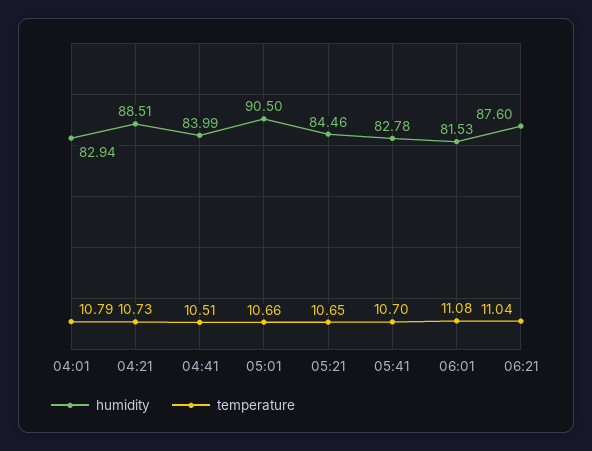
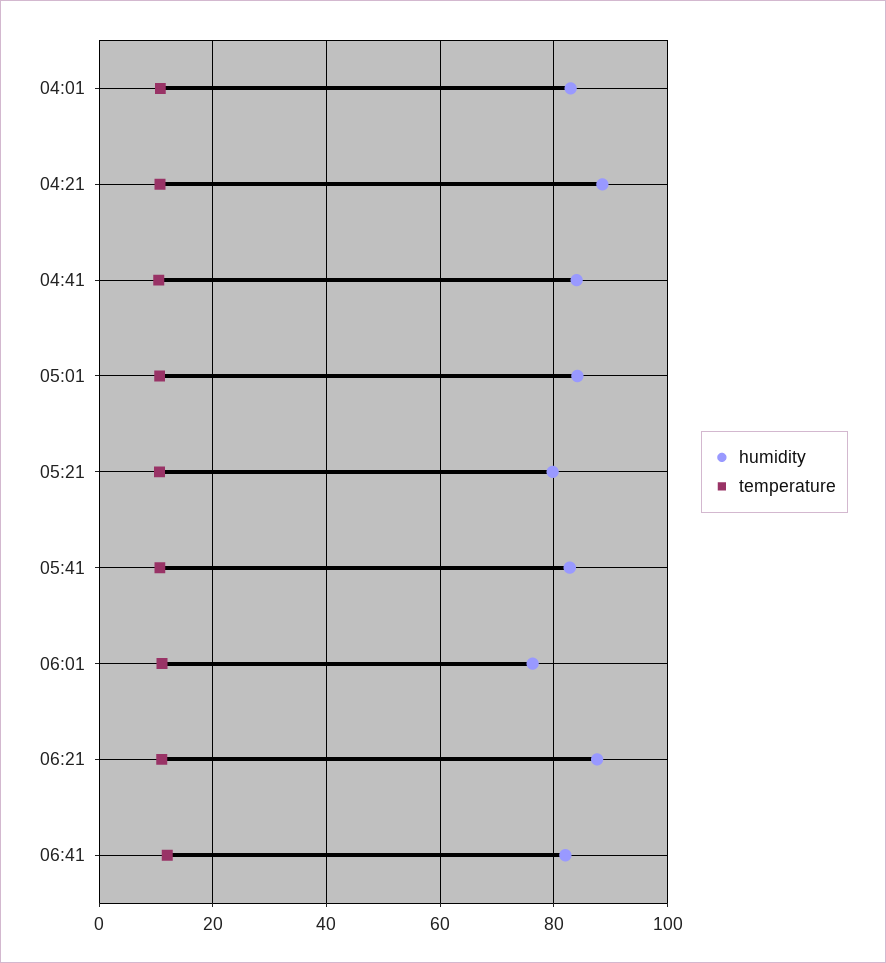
humidity, 05:01: 90.5 -> 84
humidity, 05:21: 84.46 -> 80
humidity, 06:01: 81.53 -> 76
humidity, 06:41: none -> 82
temperature, 06:41: none -> 12

